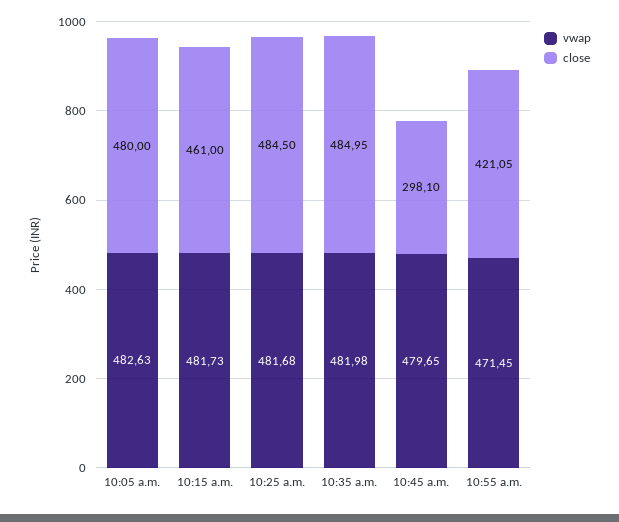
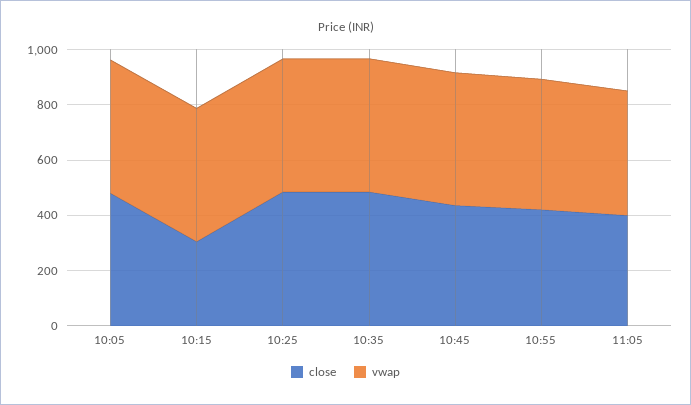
close, 10:15 a.m.: 461 -> 300
close, 10:45 a.m.: 298.1 -> 450
close, 11:05: none -> 400
vwap, 11:05: none -> 450

